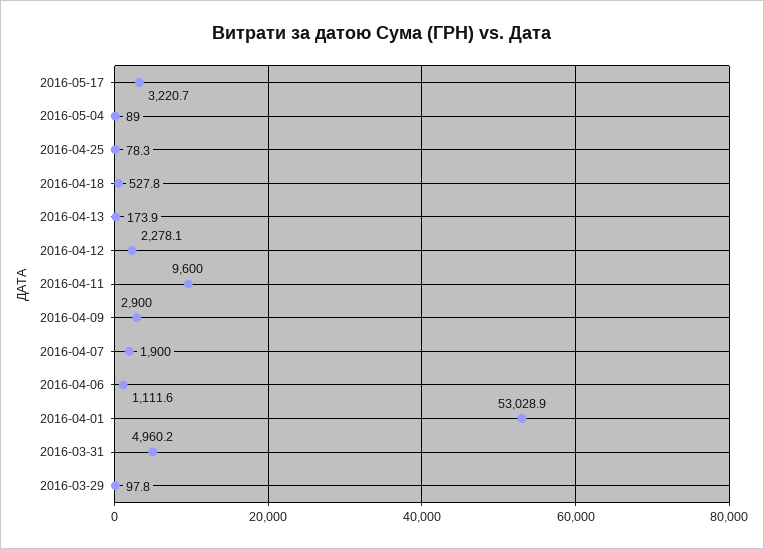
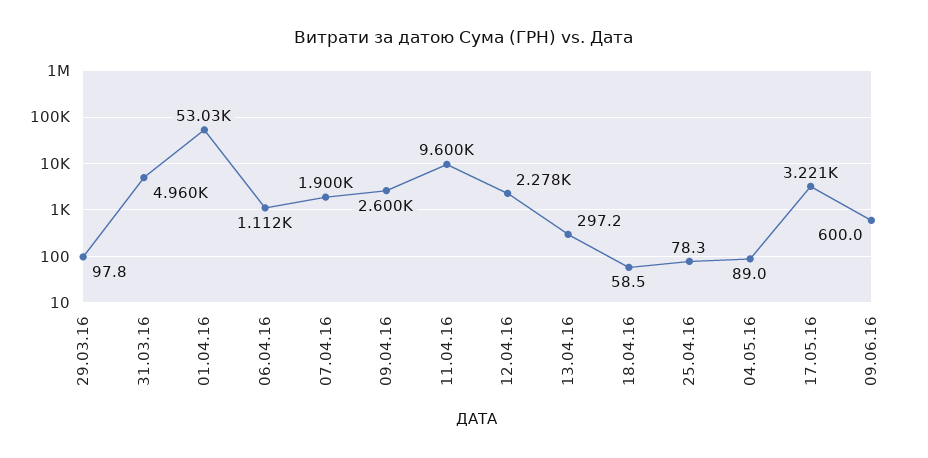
2016-04-18: 527.8 -> 58.5
2016-04-13: 173.9 -> 297.2
2016-04-09: 2900 -> 2600
09.06.16: none -> 600

